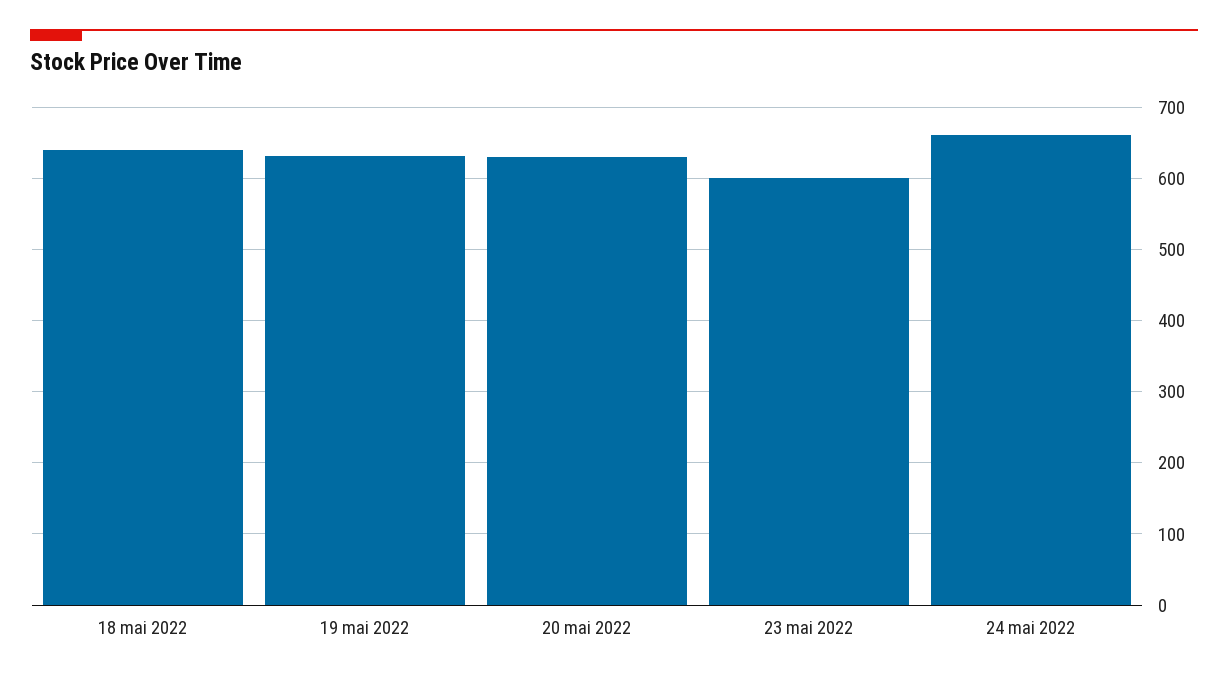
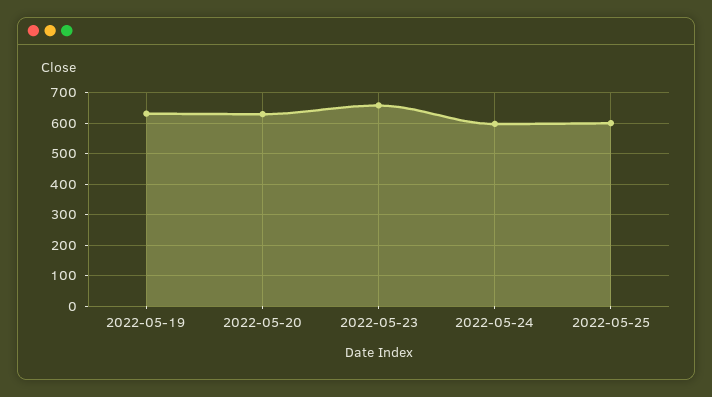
18 mai 2022: 640 -> none
23 mai 2022: 600 -> 660
24 mai 2022: 660 -> 600
2022-05-25: none -> 600

